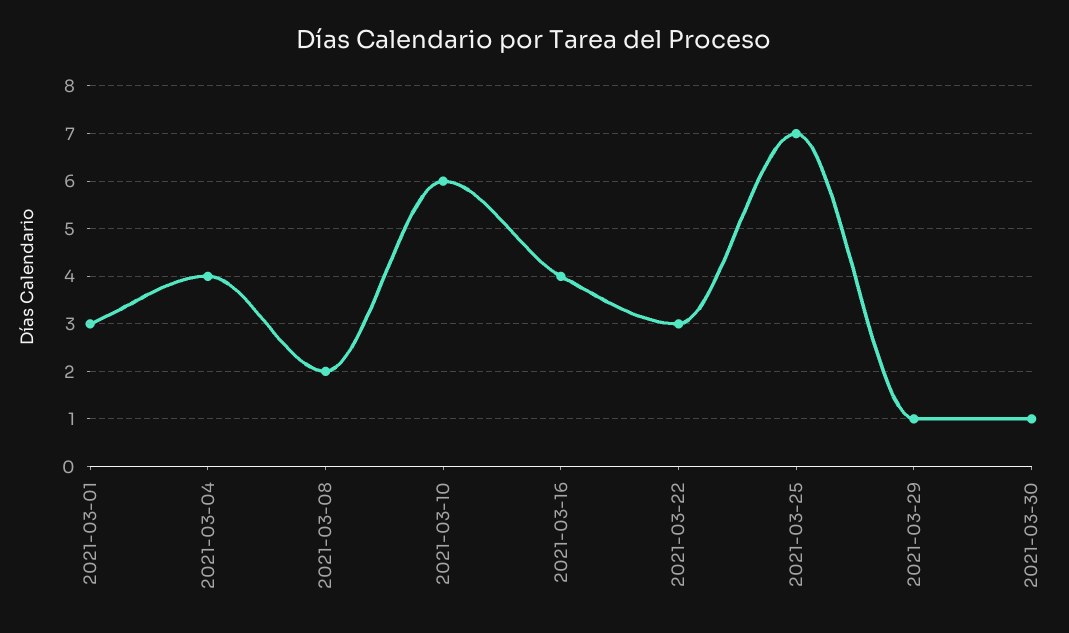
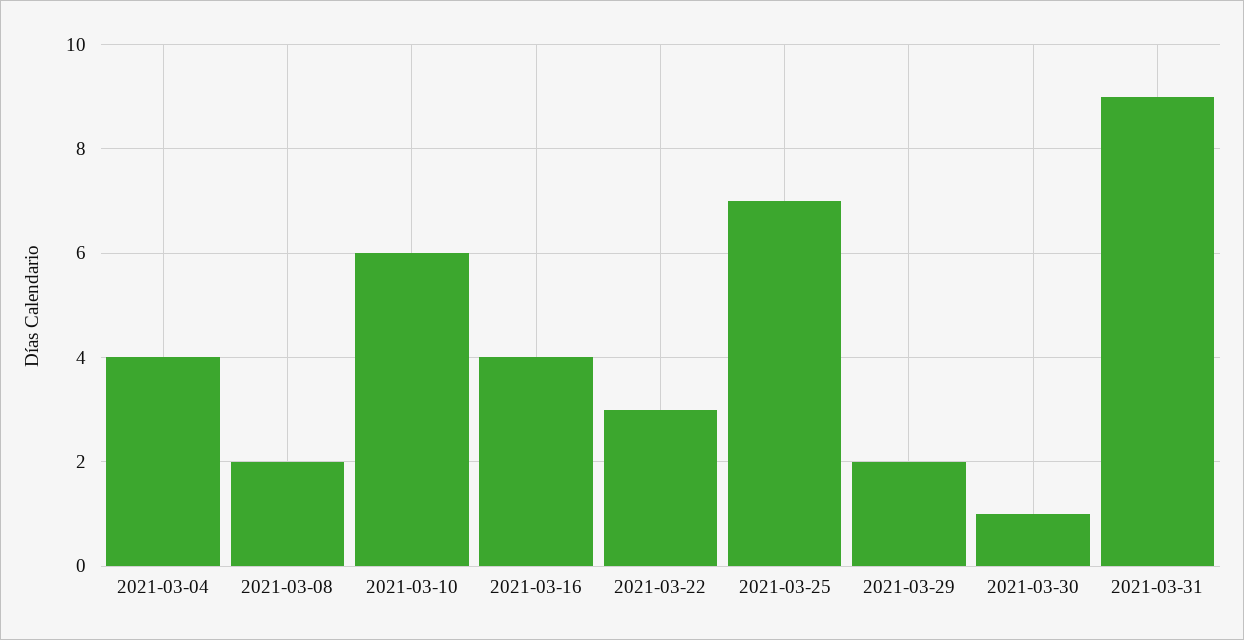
2021-03-01: 3 -> none
2021-03-29: 1 -> 2
2021-03-31: none -> 9

